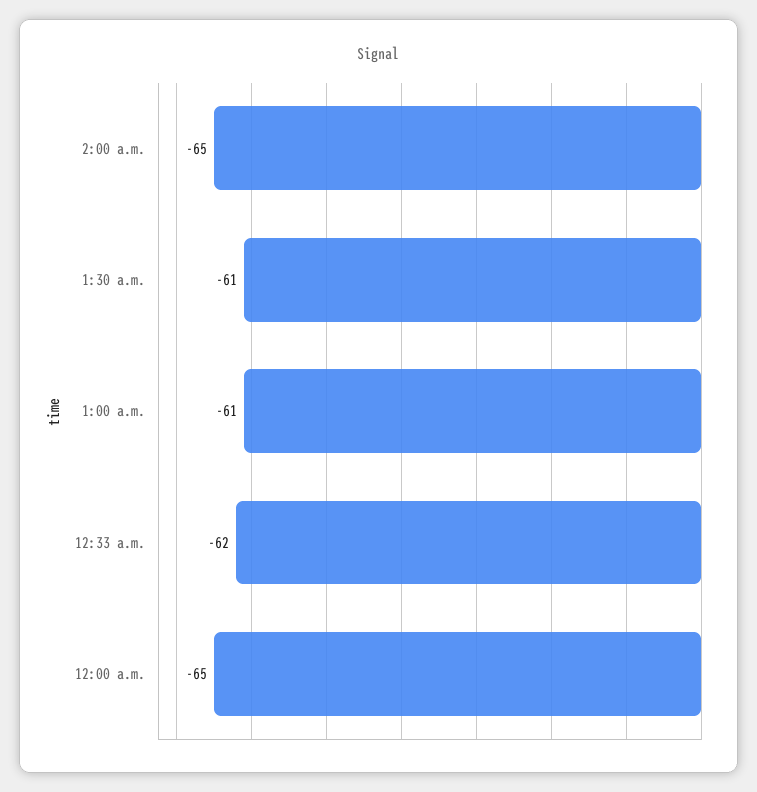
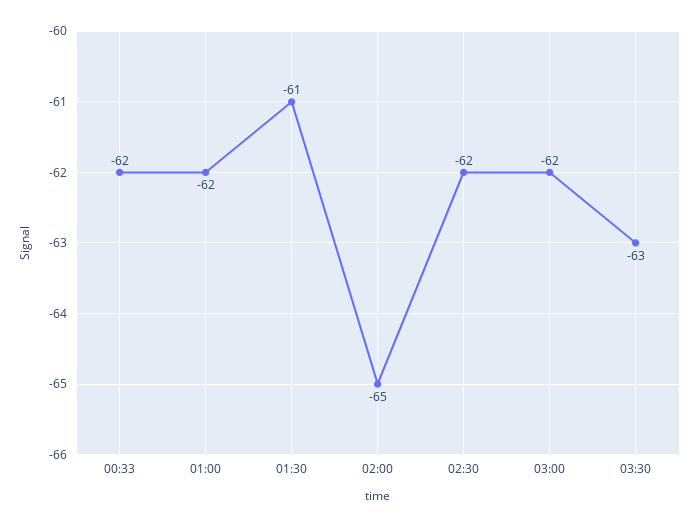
1:00 a.m.: -61 -> -62
12:00 a.m.: -65 -> none
02:30: none -> -62
03:00: none -> -62
03:30: none -> -63

